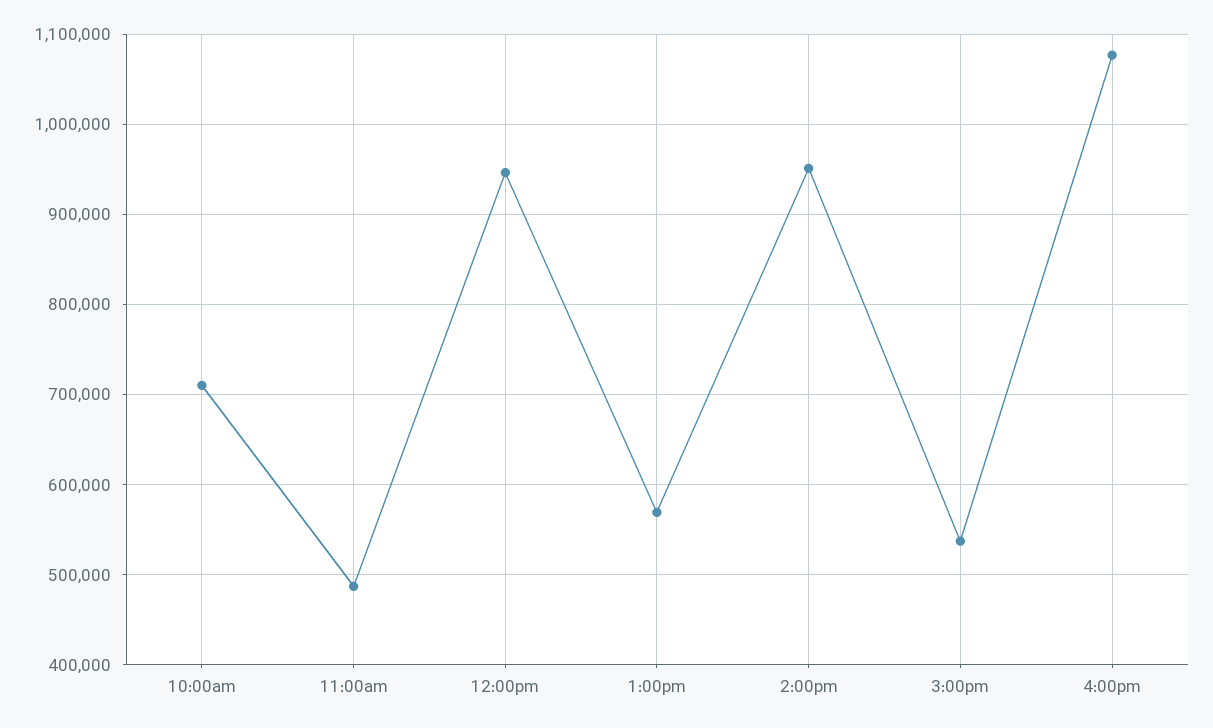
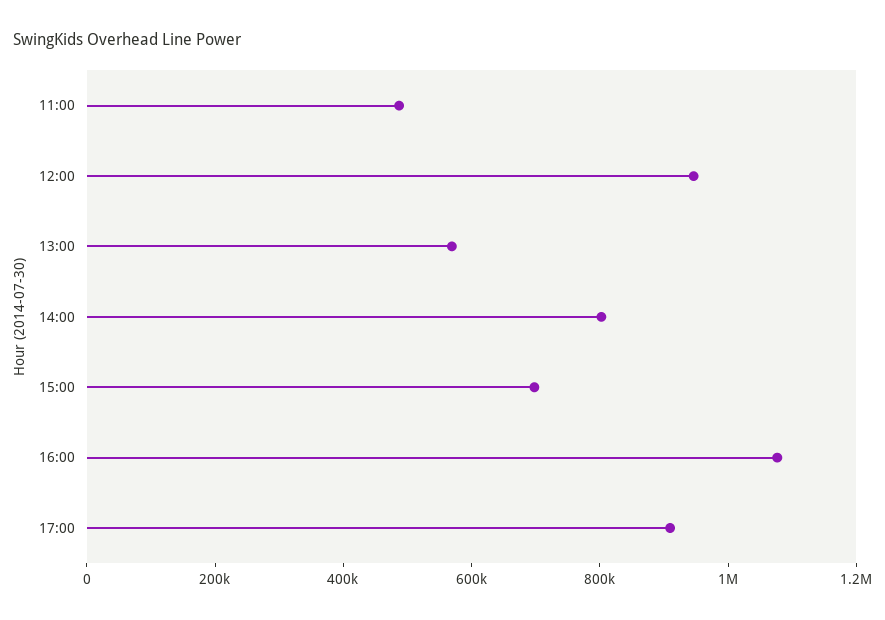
10:00am: 710000 -> none
2:00pm: 950000 -> 800000
3:00pm: 540000 -> 700000
17:00: none -> 900000

